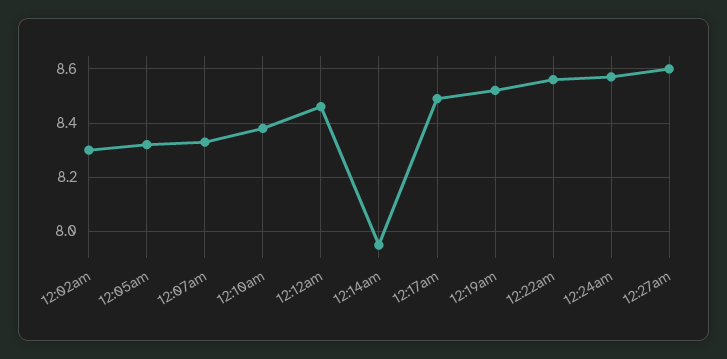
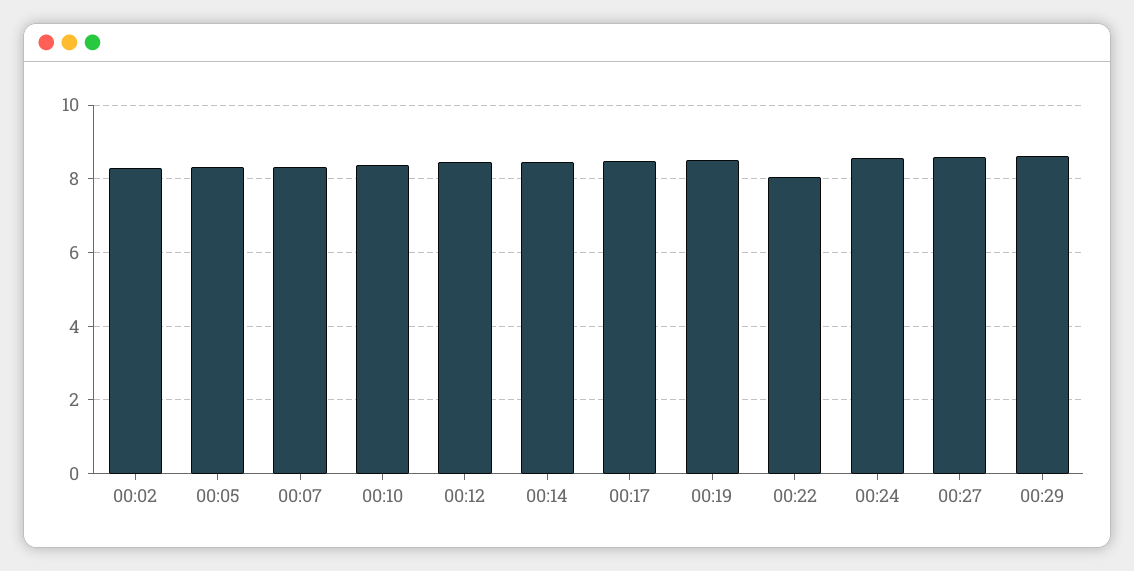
12:14am: 7.95 -> 8.4
12:22am: 8.55 -> 8
00:29: none -> 8.6

